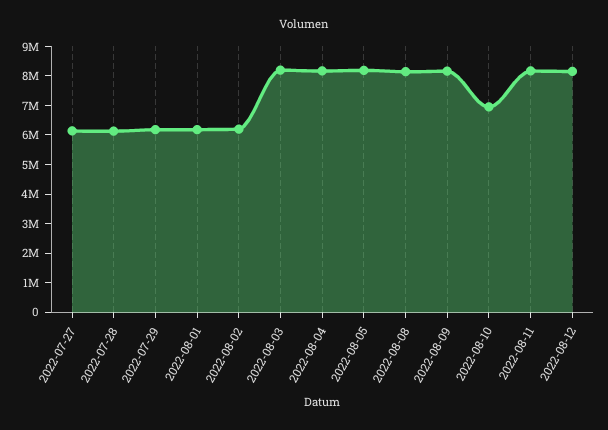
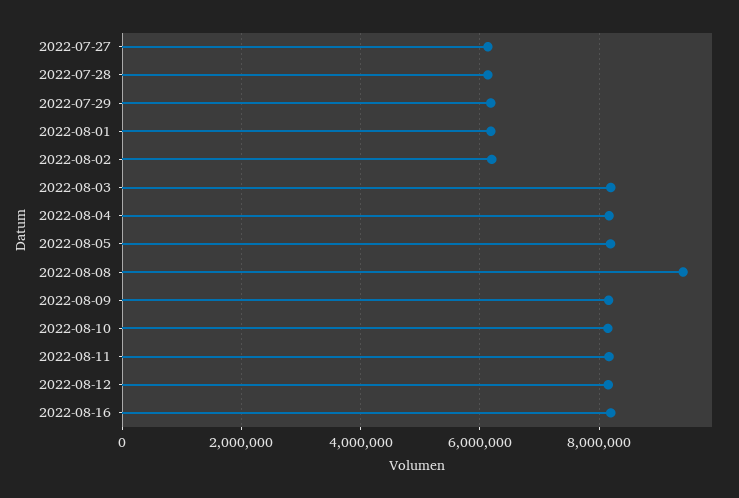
2022-08-08: 8000000 -> 9400000
2022-08-10: 7000000 -> 8200000
2022-08-16: none -> 8200000

